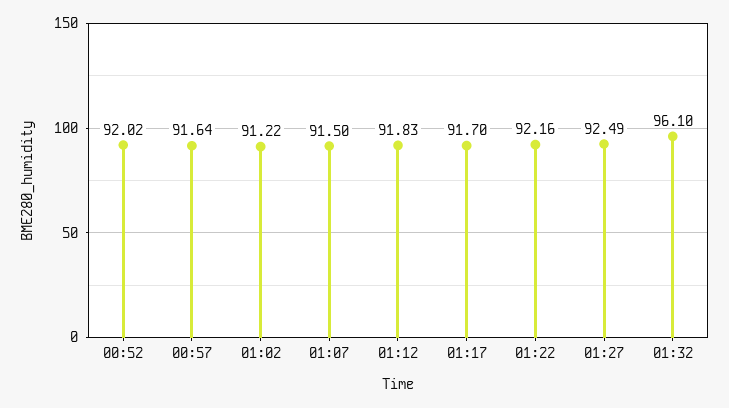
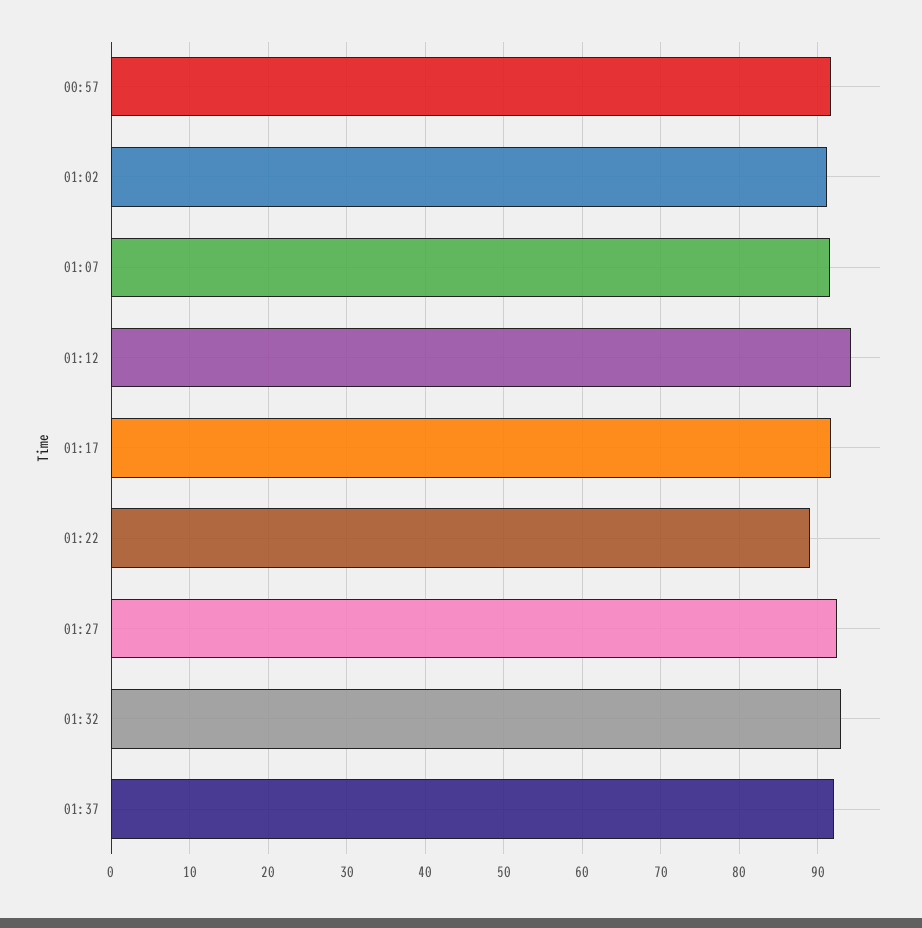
00:52: 92.02 -> none
01:12: 91.83 -> 94
01:22: 92.16 -> 89
01:32: 96.1 -> 93
01:37: none -> 92

